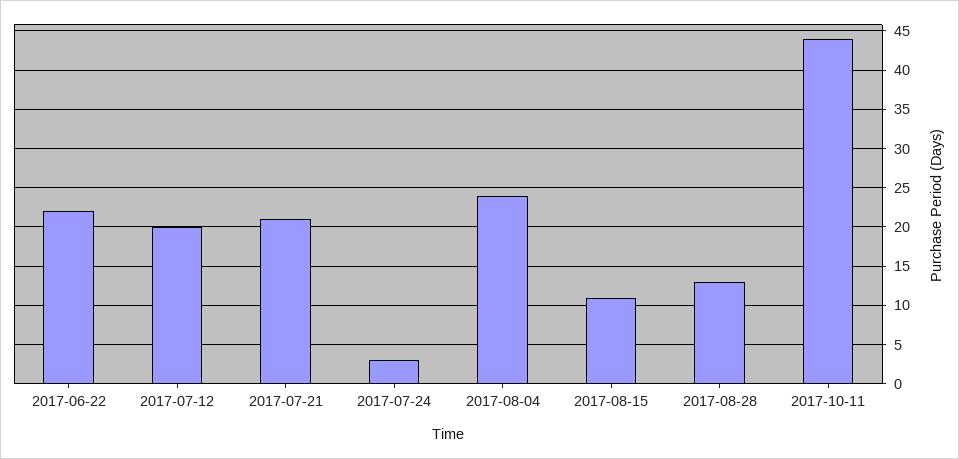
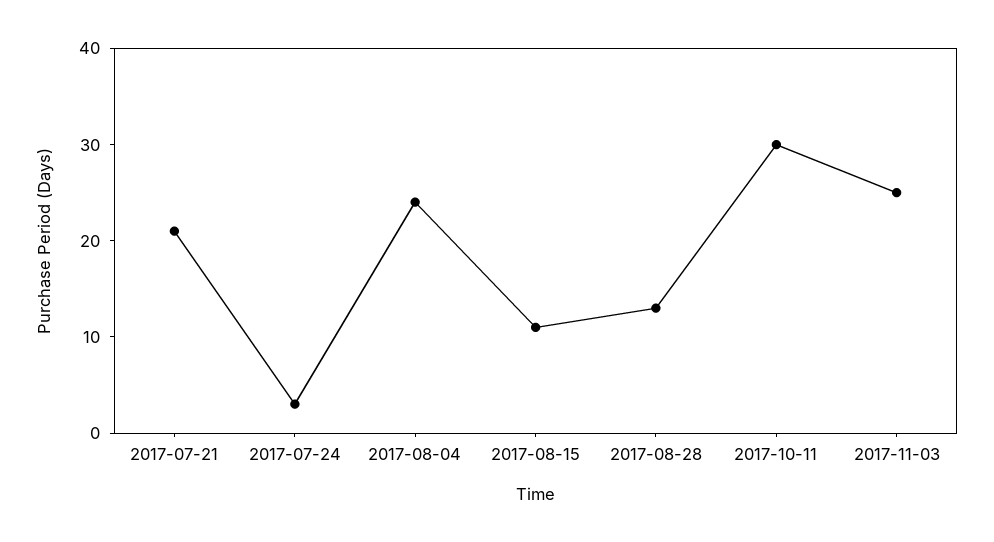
2017-06-22: 22 -> none
2017-07-12: 20 -> none
2017-10-11: 44 -> 30
2017-11-03: none -> 25

